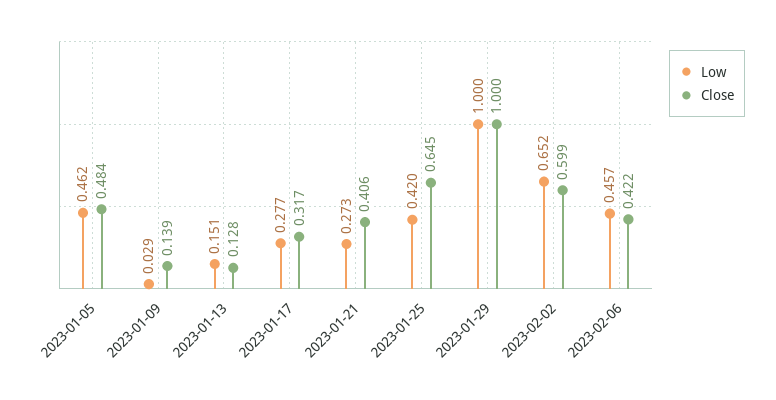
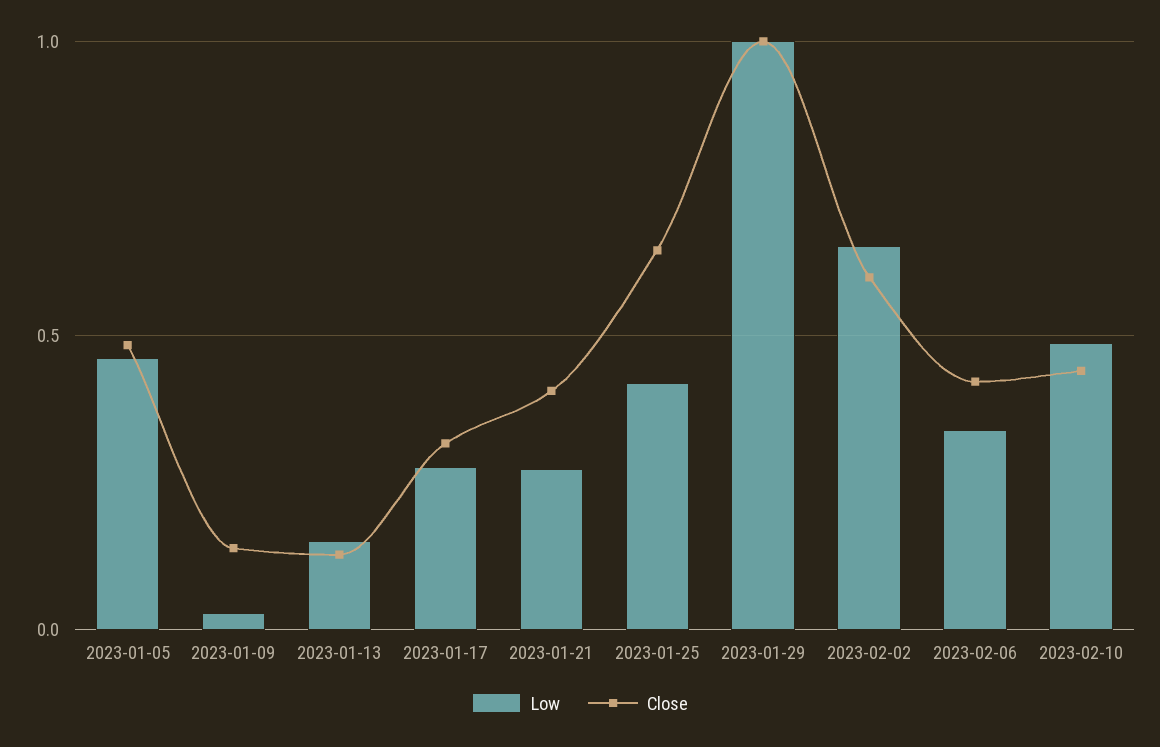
Low, 2023-02-06: 0.457 -> 0.35
Low, 2023-02-10: none -> 0.5
Close, 2023-02-10: none -> 0.45

